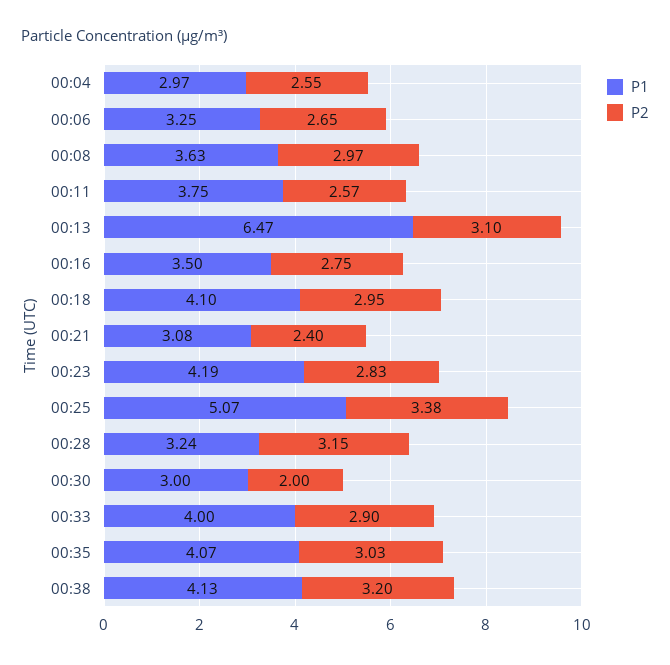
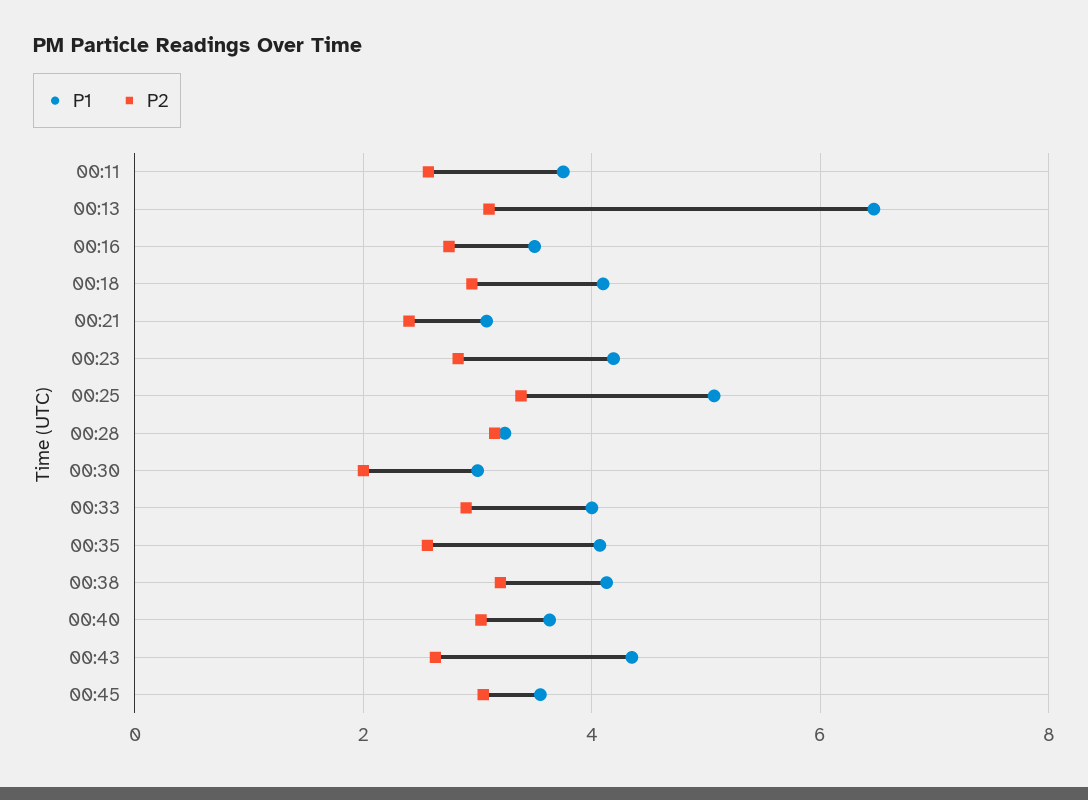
P1, 00:04: 2.97 -> none
P2, 00:04: 2.55 -> none
P1, 00:06: 3.25 -> none
P2, 00:06: 2.65 -> none
P1, 00:08: 3.63 -> none
P2, 00:08: 2.97 -> none
P2, 00:35: 3.03 -> 2.6
P1, 00:40: none -> 3.6
P2, 00:40: none -> 3
P1, 00:43: none -> 4.4
P2, 00:43: none -> 2.6
P1, 00:45: none -> 3.6
P2, 00:45: none -> 3

